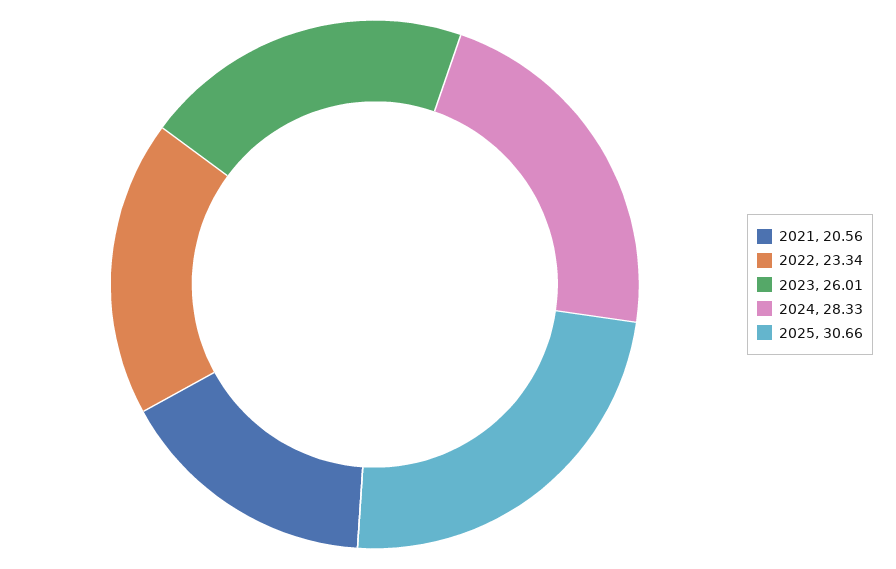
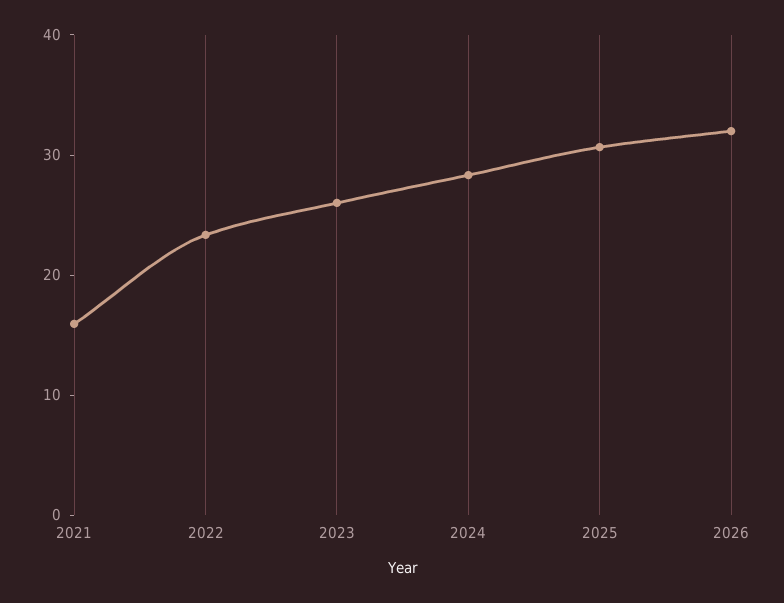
2021: 20.56 -> 16
2026: none -> 32

